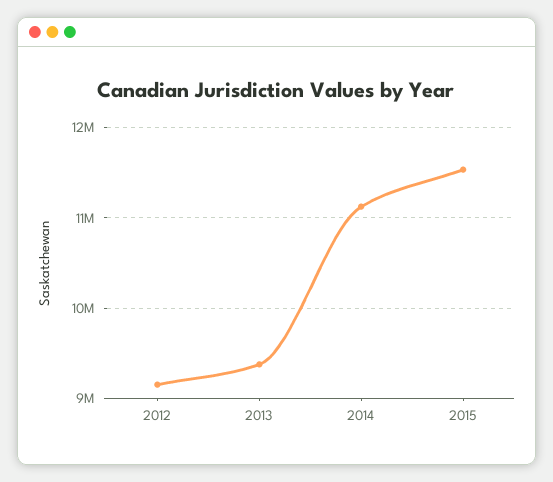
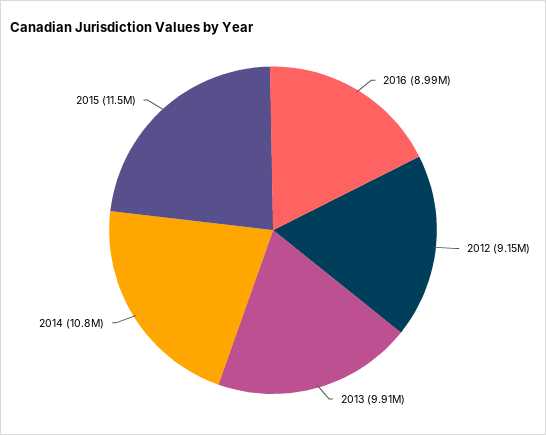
2013: 9400000 -> 9910000
2014: 11100000 -> 10800000
2016: none -> 8990000

